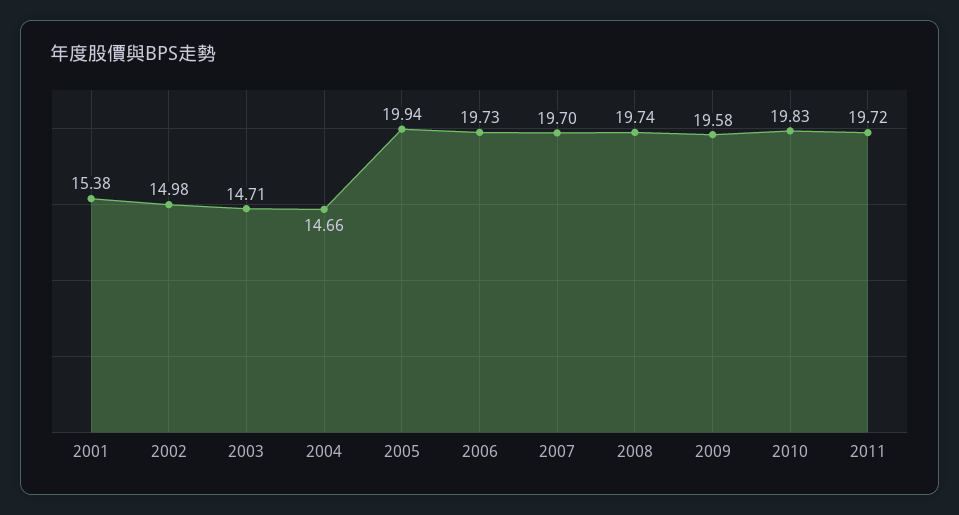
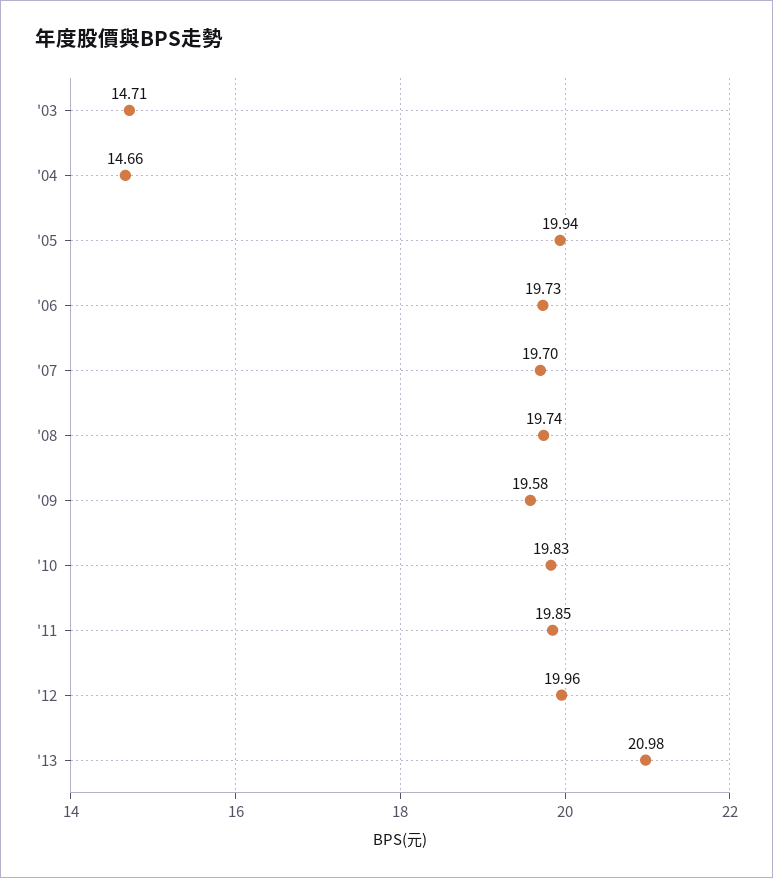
2001: 15.38 -> none
2002: 14.98 -> none
2011: 19.72 -> 19.85
'12: none -> 19.96
'13: none -> 20.98

